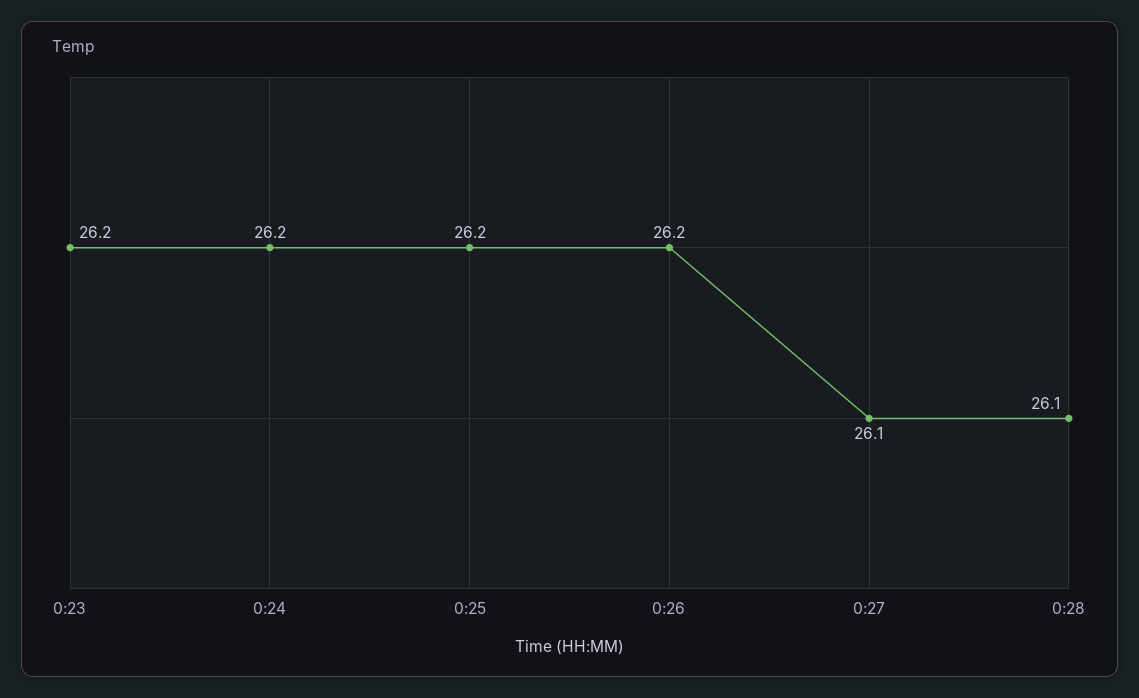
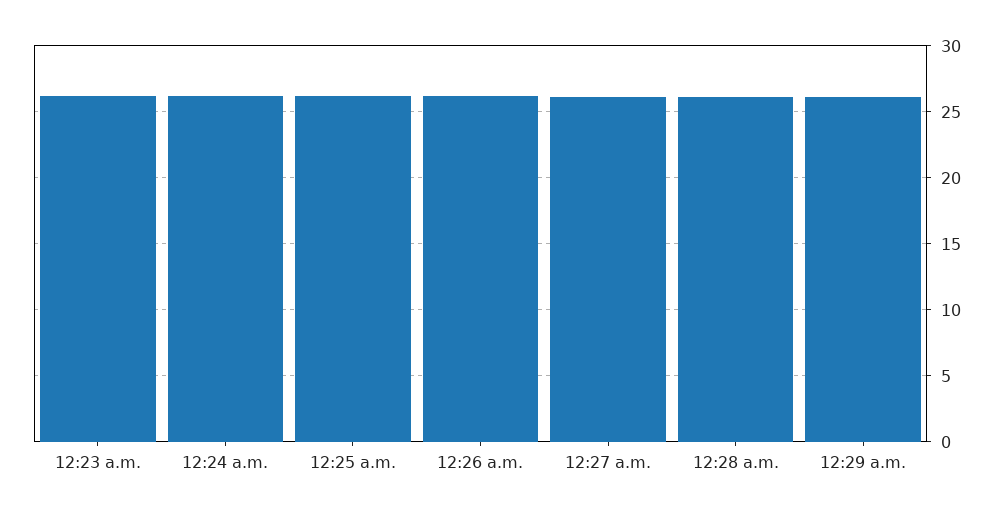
12:29 a.m.: none -> 26

